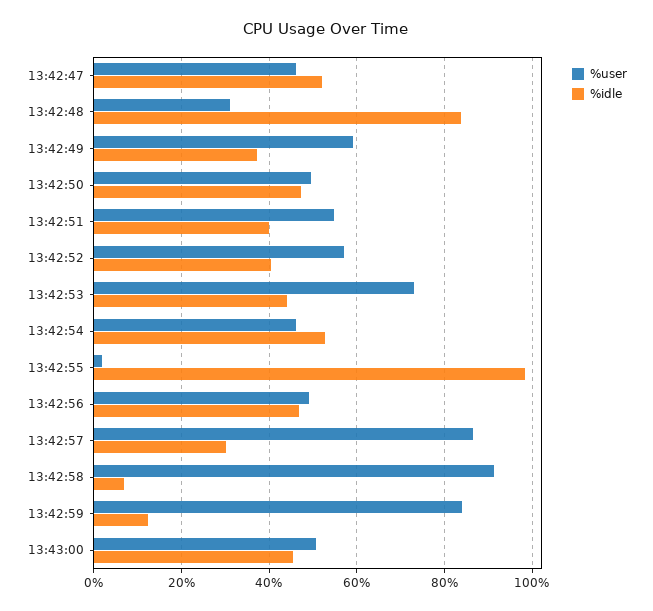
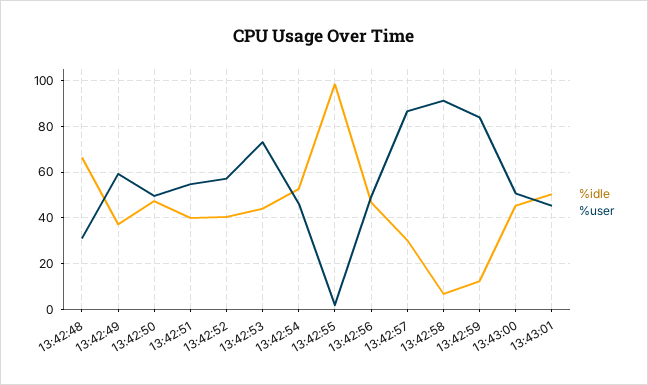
%user, 13:42:47: 46 -> none
%idle, 13:42:47: 52 -> none
%idle, 13:42:48: 84 -> 65
%idle, 13:43:01: none -> 50
%user, 13:43:01: none -> 45

